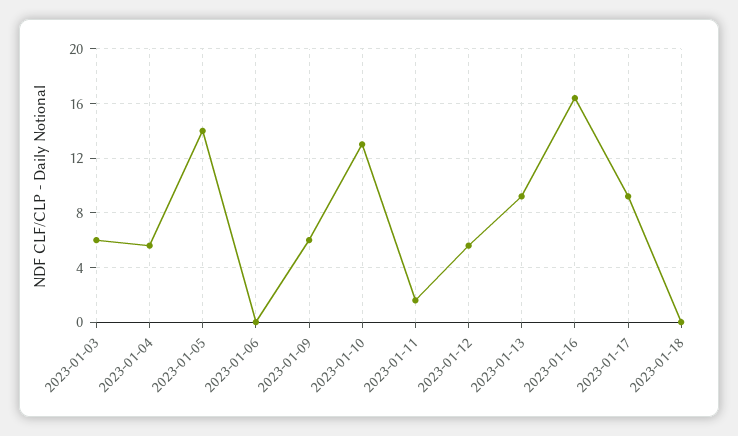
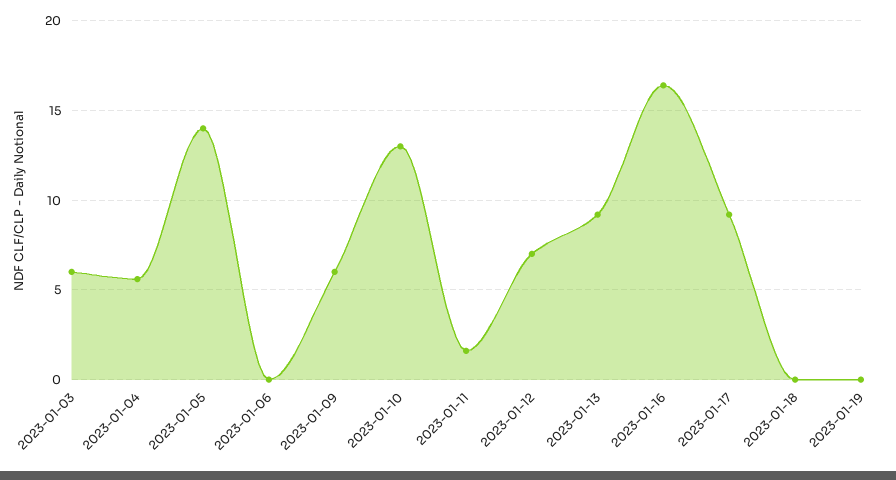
2023-01-12: 5.5 -> 7
2023-01-19: none -> 0

